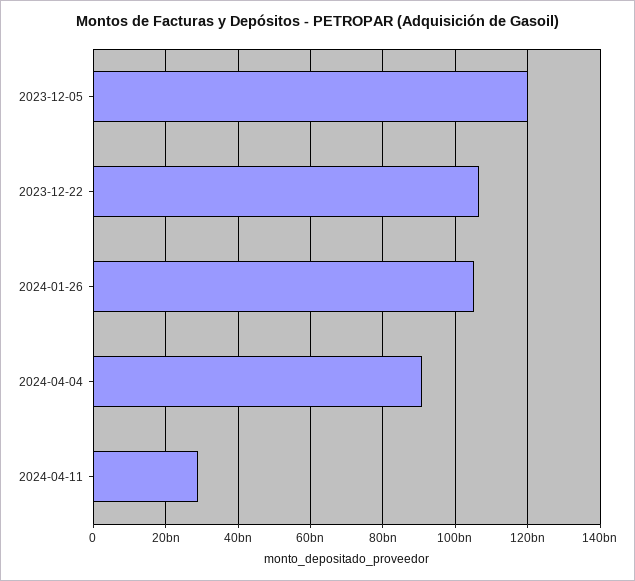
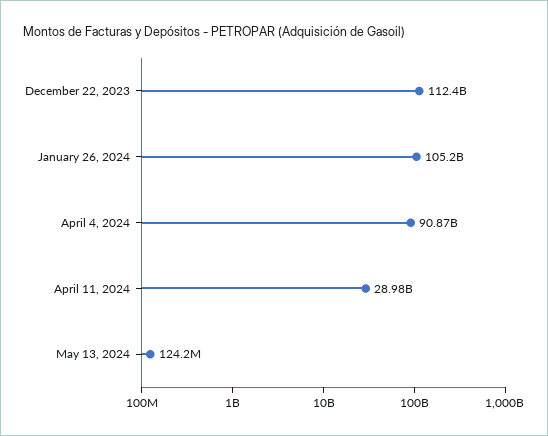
2023-12-05: 120000000000 -> none
2023-12-22: 106000000000 -> 112400000000
May 13, 2024: none -> 124200000

